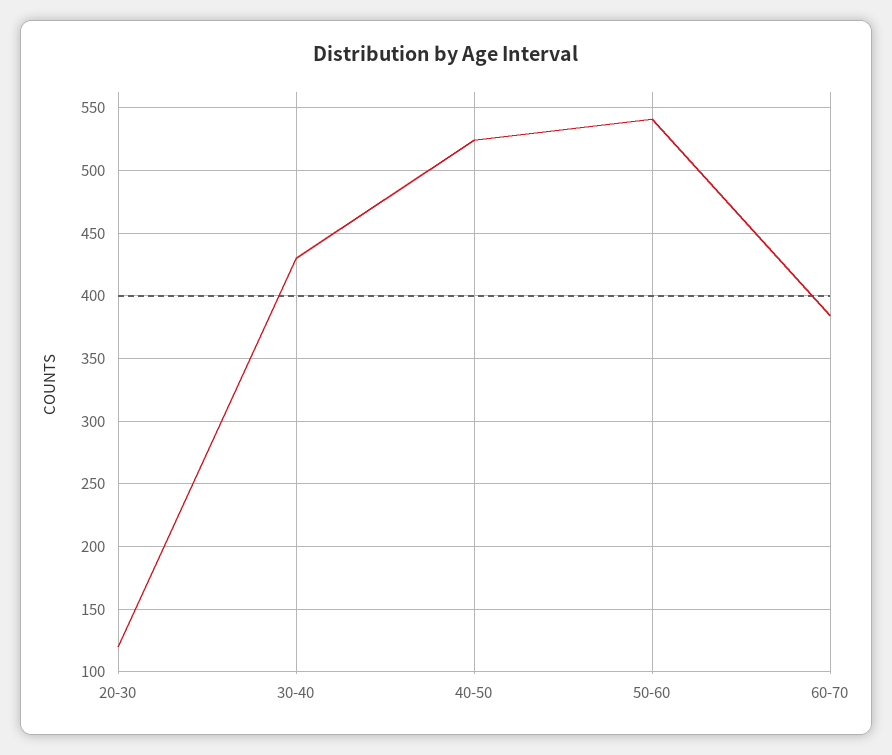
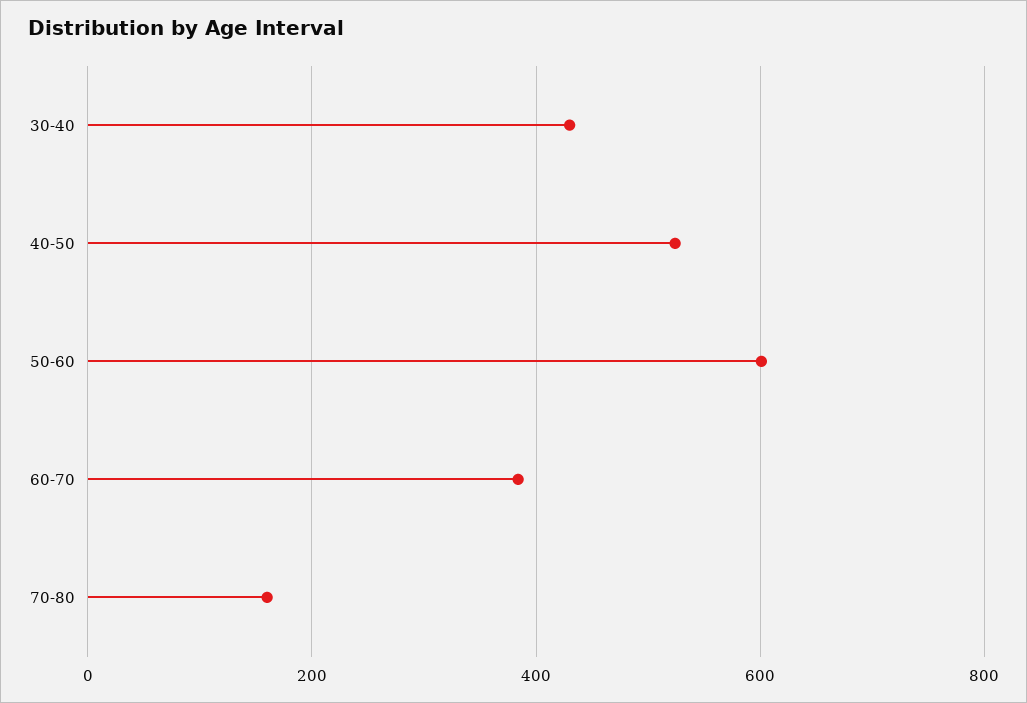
20-30: 120 -> none
50-60: 540 -> 600
70-80: none -> 160

